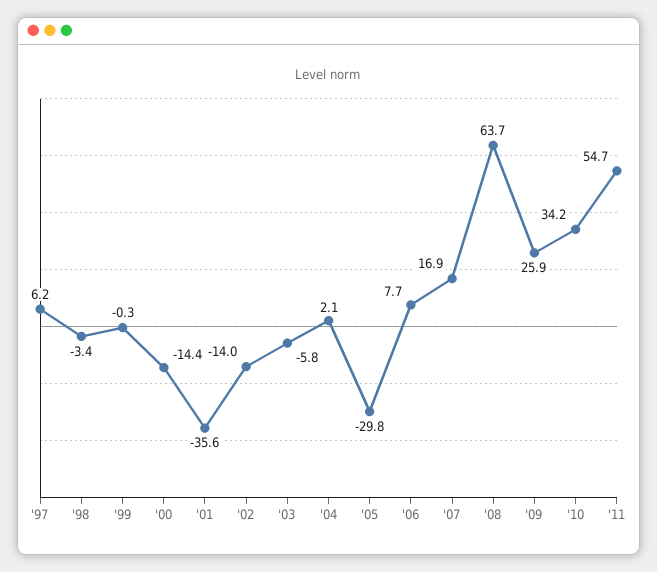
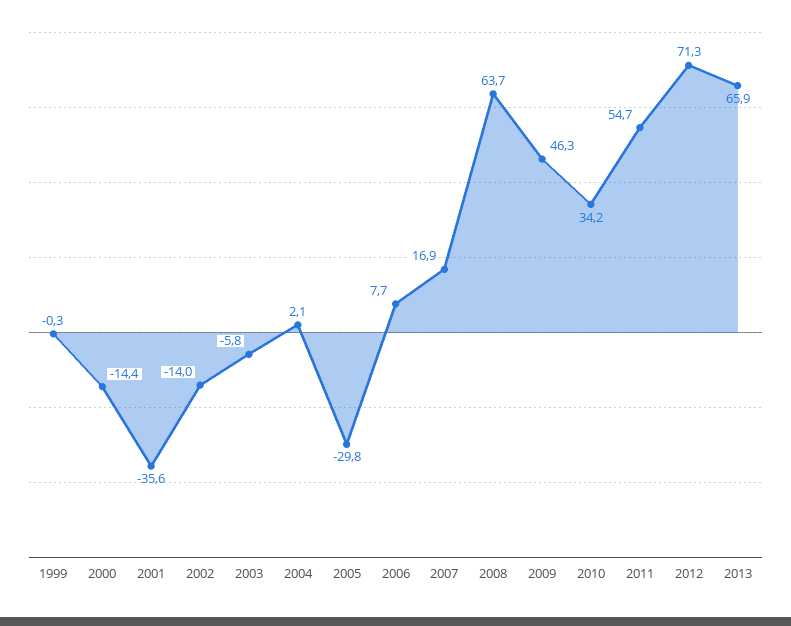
'97: 6.2 -> none
'98: -3.4 -> none
'09: 25.9 -> 46.3
2012: none -> 71.3
2013: none -> 65.9

